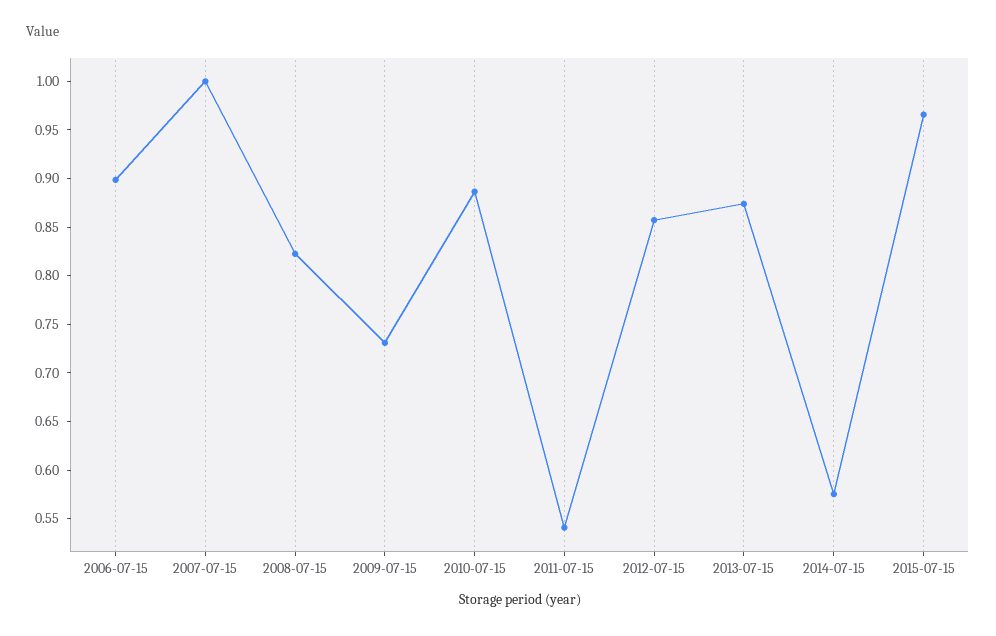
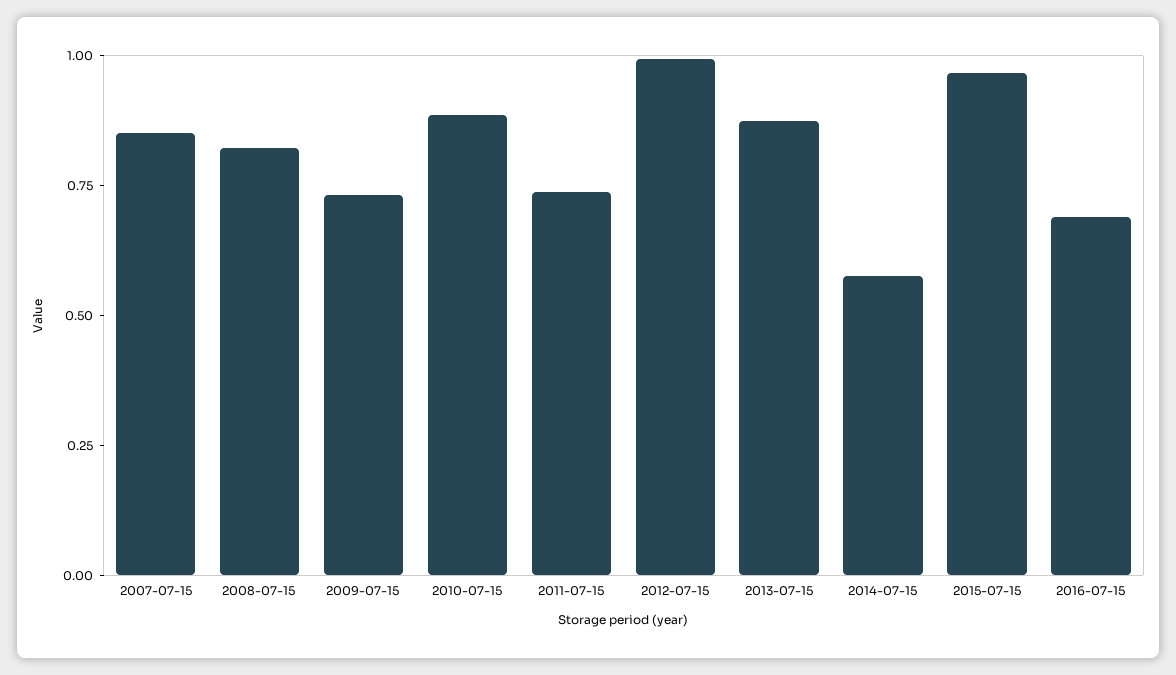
2006-07-15: 0.9 -> none
2007-07-15: 1 -> 0.85
2011-07-15: 0.54 -> 0.75
2012-07-15: 0.86 -> 1
2016-07-15: none -> 0.7

